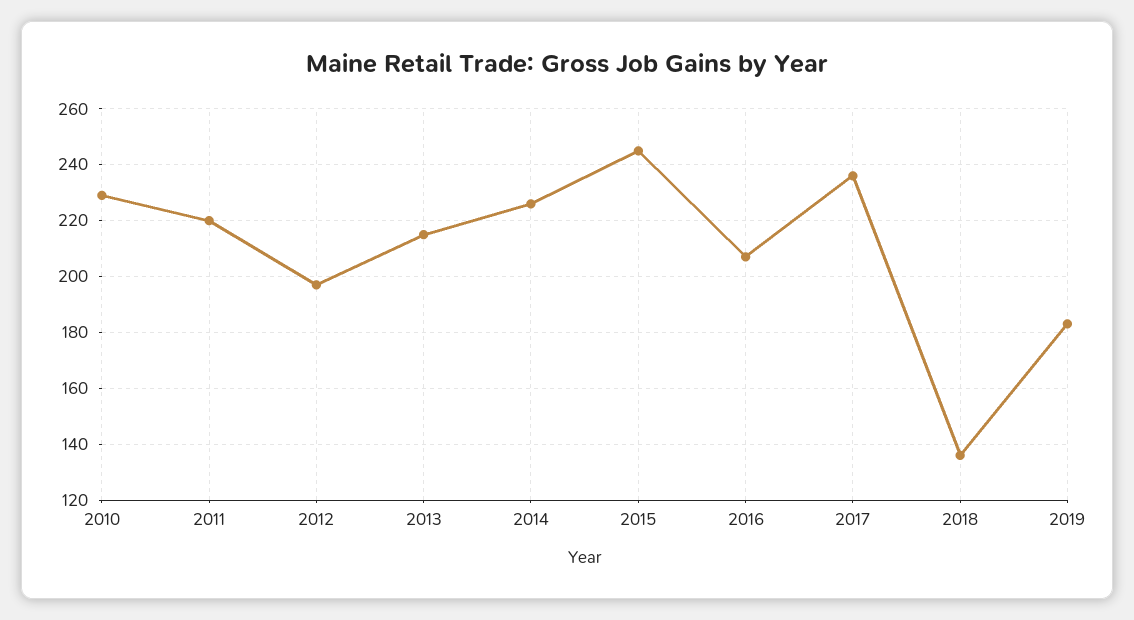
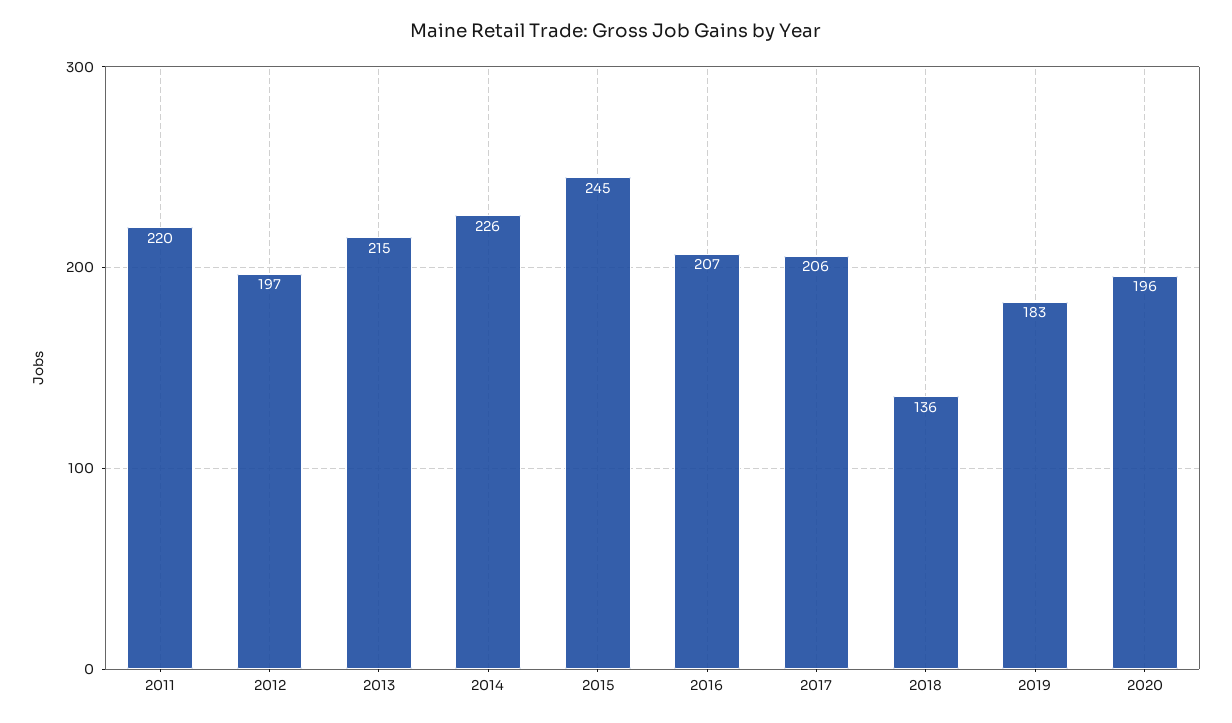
2010: 230 -> none
2017: 235 -> 206
2020: none -> 196

